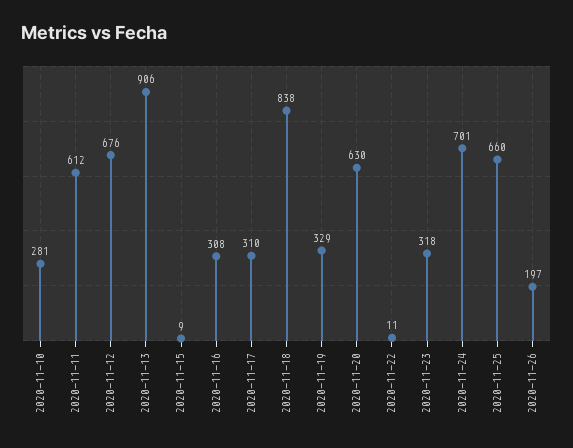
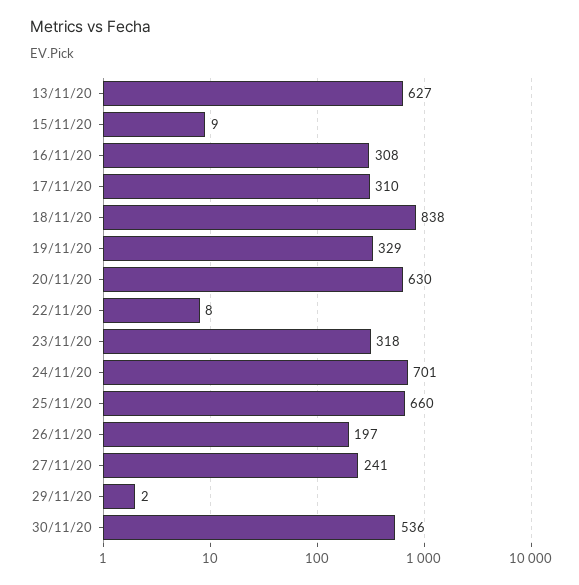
2020-11-10: 281 -> none
2020-11-11: 612 -> none
2020-11-12: 676 -> none
2020-11-13: 906 -> 627
2020-11-22: 11 -> 8
27/11/20: none -> 241
29/11/20: none -> 2
30/11/20: none -> 536

